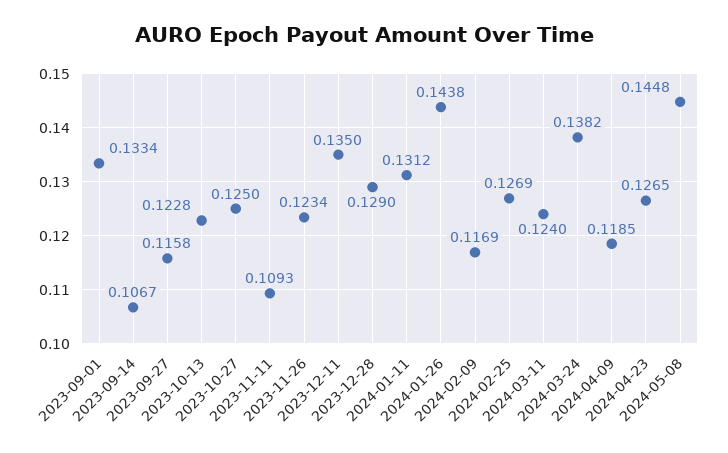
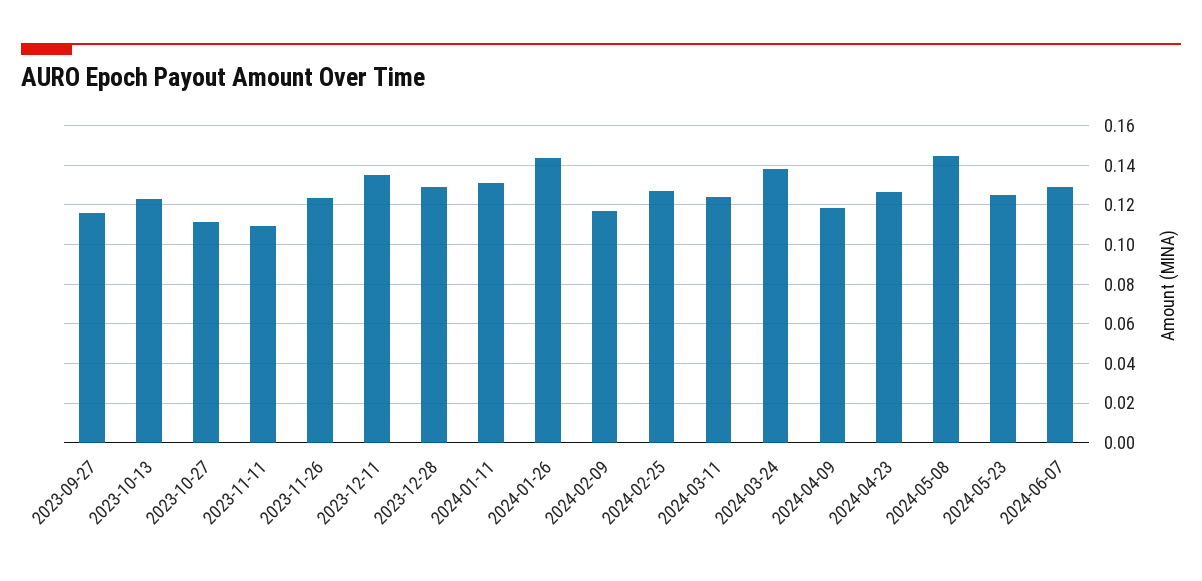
2023-09-01: 0.1334 -> none
2023-09-14: 0.1067 -> none
2023-10-27: 0.125 -> 0.11
2024-05-23: none -> 0.125
2024-06-07: none -> 0.13

